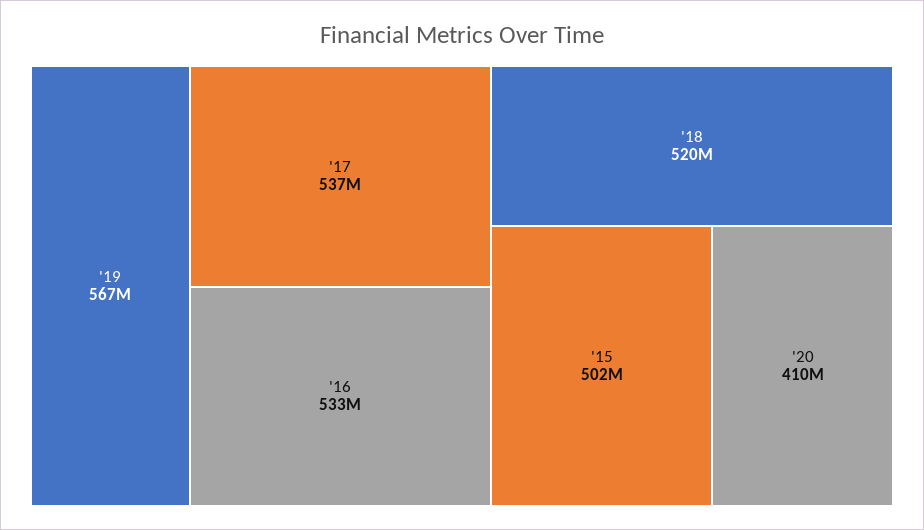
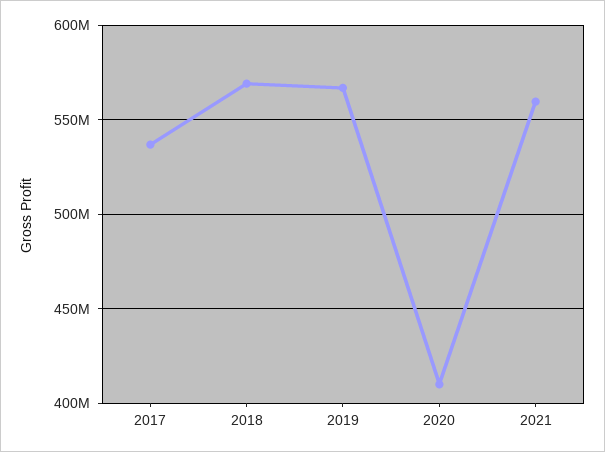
'16: 533000000 -> none
'18: 520000000 -> 570000000
'15: 502000000 -> none
2021: none -> 560000000

